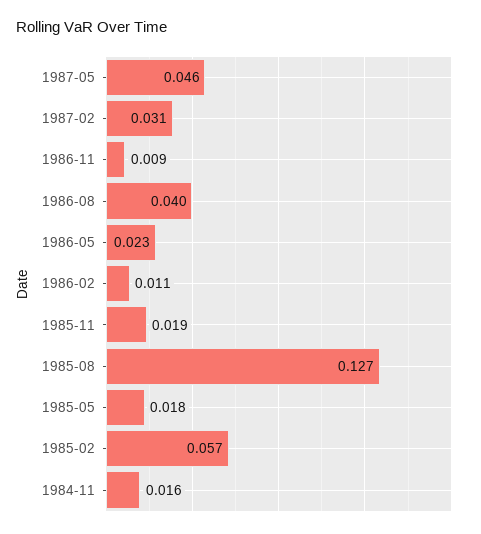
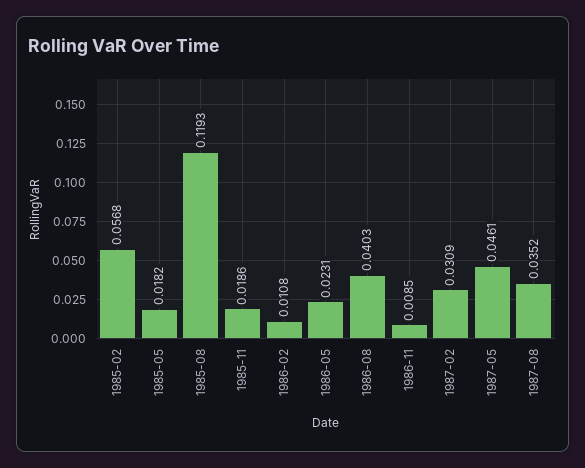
1985-08: 0.127 -> 0.1193
1984-11: 0.016 -> none
1987-08: none -> 0.0352

